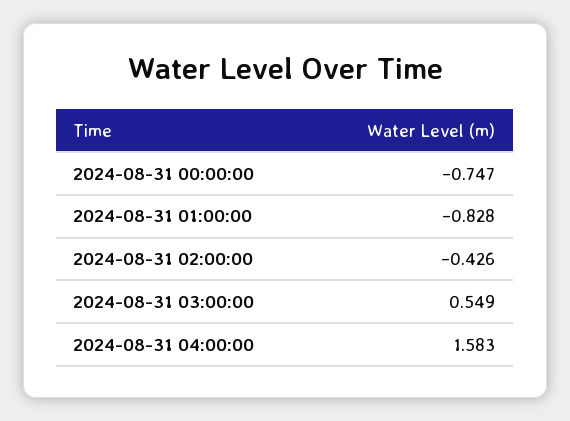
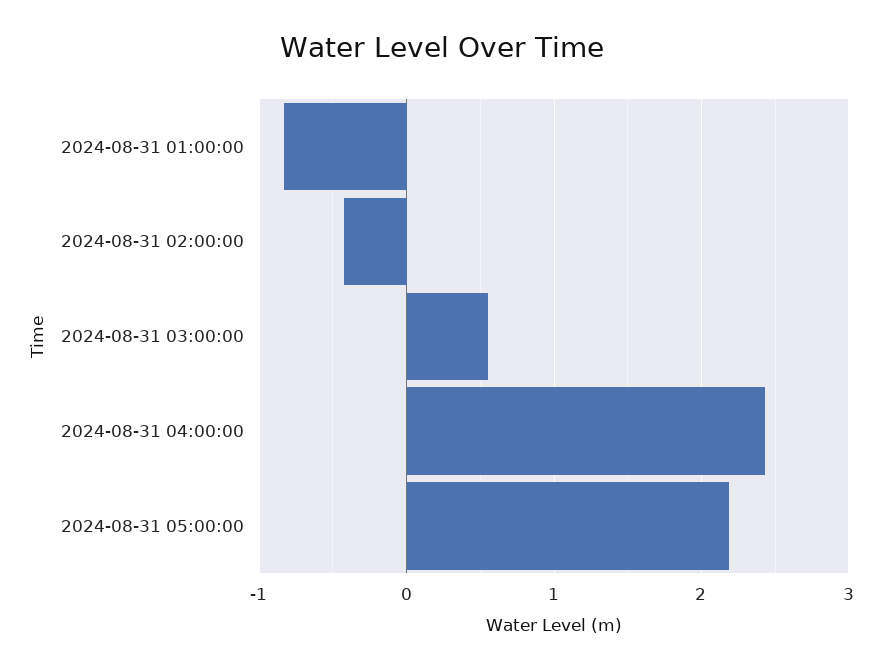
2024-08-31 00:00:00: -0.747 -> none
2024-08-31 04:00:00: 1.583 -> 2.4
2024-08-31 05:00:00: none -> 2.2

